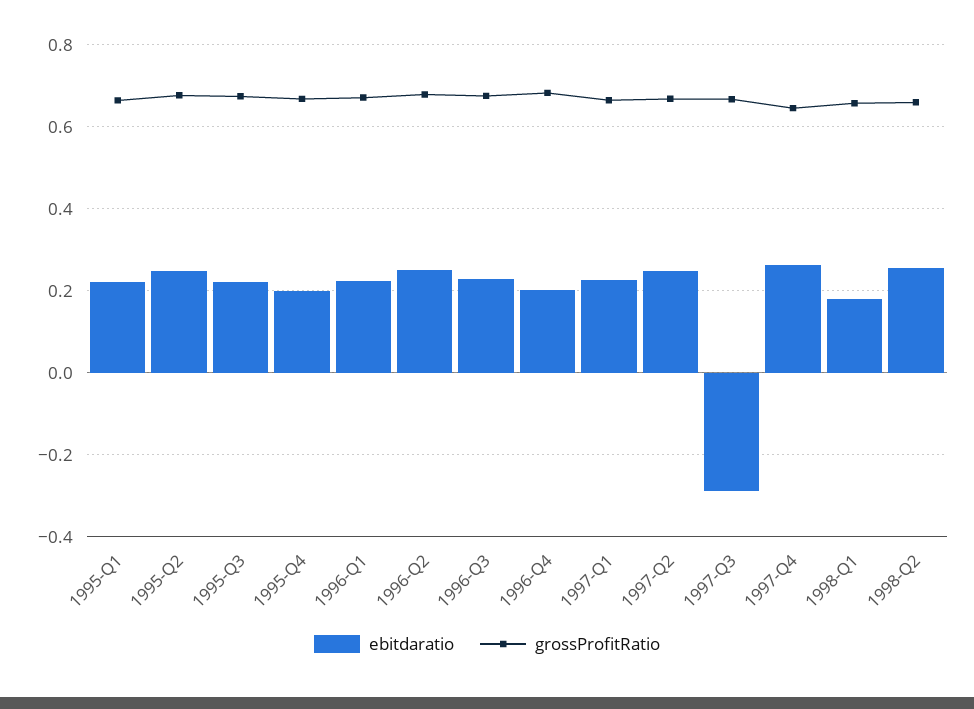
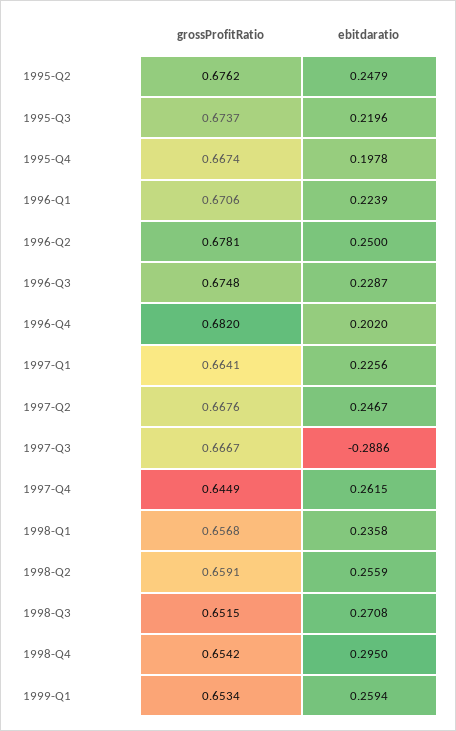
ebitdaratio, 1995-Q1: 0.22 -> none
grossProfitRatio, 1995-Q1: 0.66 -> none
ebitdaratio, 1998-Q1: 0.18 -> 0.2358
grossProfitRatio, 1998-Q3: none -> 0.6515
ebitdaratio, 1998-Q3: none -> 0.2708
grossProfitRatio, 1998-Q4: none -> 0.6542
ebitdaratio, 1998-Q4: none -> 0.295
grossProfitRatio, 1999-Q1: none -> 0.6534
ebitdaratio, 1999-Q1: none -> 0.2594

